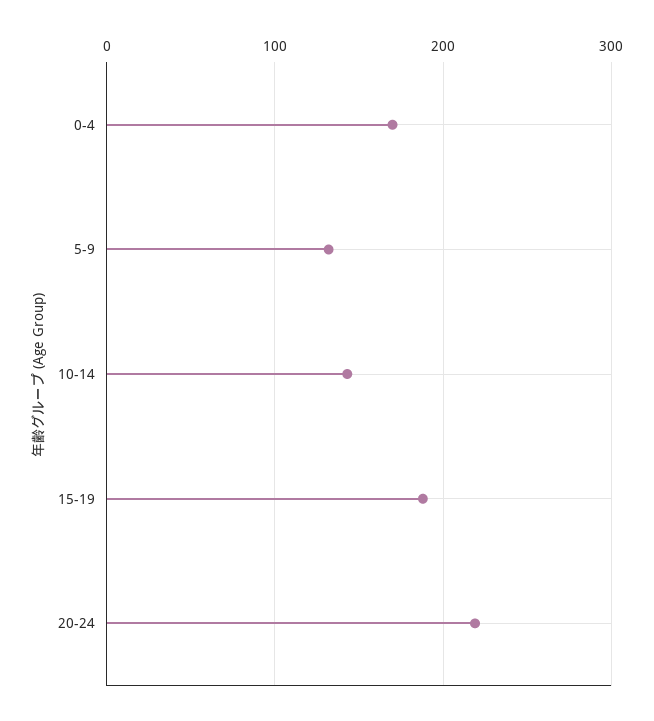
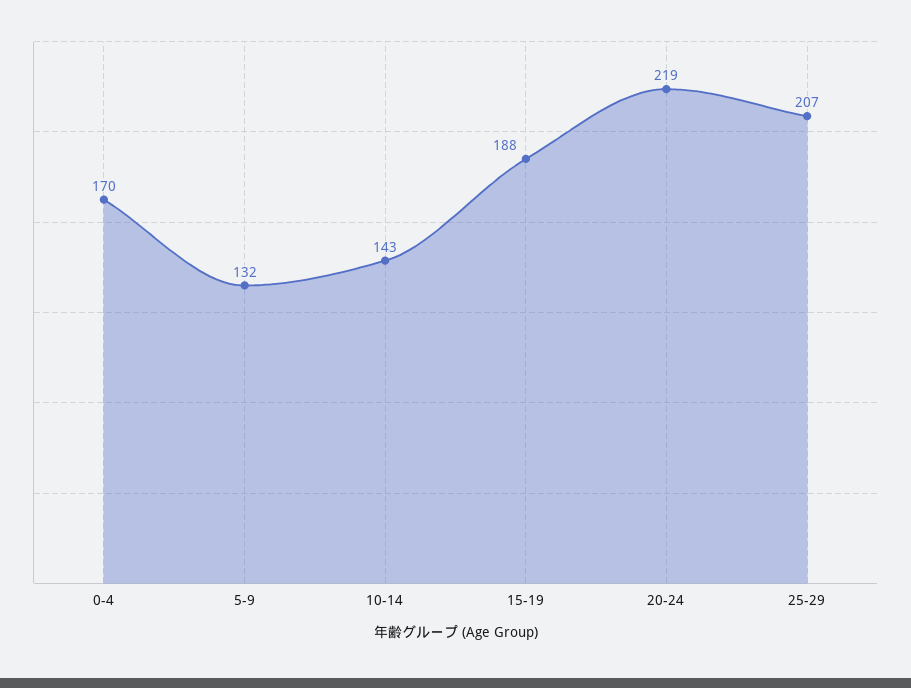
25-29: none -> 207

